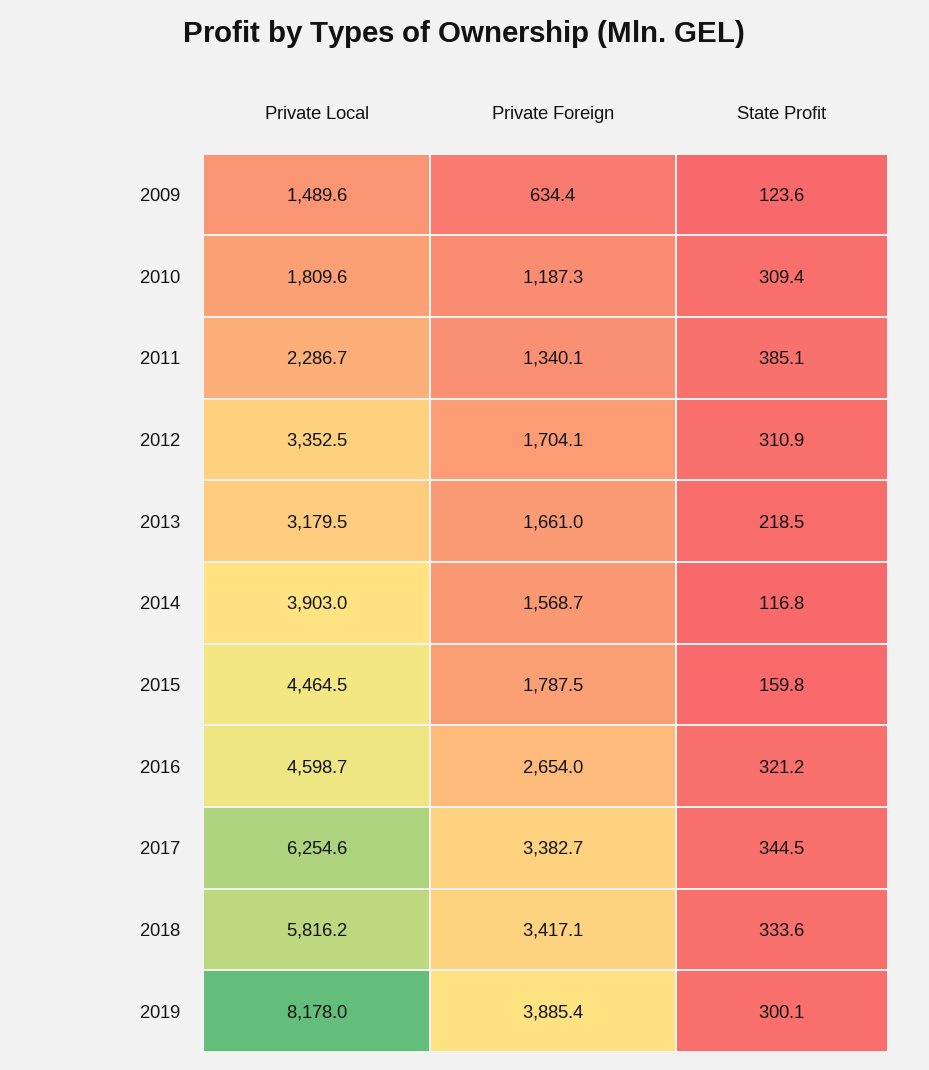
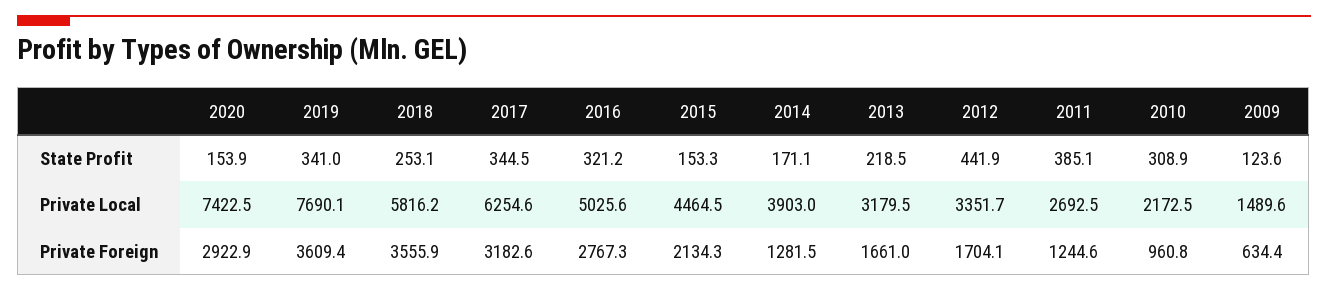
Private Local, 2010: 1809.6 -> 2172.5
Private Foreign, 2010: 1187.3 -> 960.8
State Profit, 2010: 309.4 -> 308.9
Private Local, 2011: 2286.7 -> 2692.5
Private Foreign, 2011: 1340.1 -> 1244.6
Private Local, 2012: 3352.5 -> 3351.7
State Profit, 2012: 310.9 -> 441.9
Private Foreign, 2014: 1568.7 -> 1281.5
State Profit, 2014: 116.8 -> 171.1
Private Foreign, 2015: 1787.5 -> 2134.3
State Profit, 2015: 159.8 -> 153.3
Private Local, 2016: 4598.7 -> 5025.6
Private Foreign, 2016: 2654 -> 2767.3
Private Foreign, 2017: 3382.7 -> 3182.6
Private Foreign, 2018: 3417.1 -> 3555.9
State Profit, 2018: 333.6 -> 253.1
Private Local, 2019: 8178 -> 7690.1
Private Foreign, 2019: 3885.4 -> 3609.4
State Profit, 2019: 300.1 -> 341
State Profit, 2020: none -> 153.9
Private Local, 2020: none -> 7422.5
Private Foreign, 2020: none -> 2922.9

